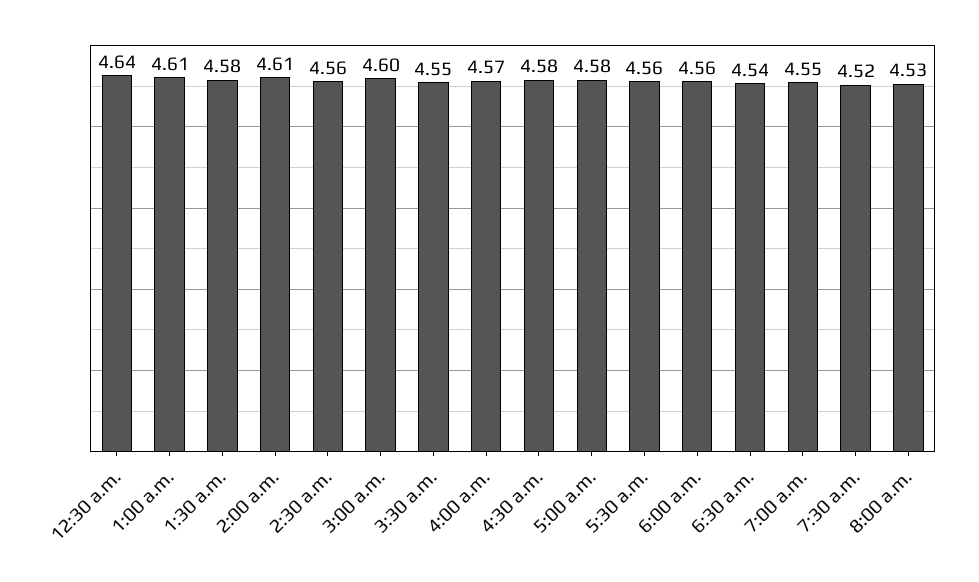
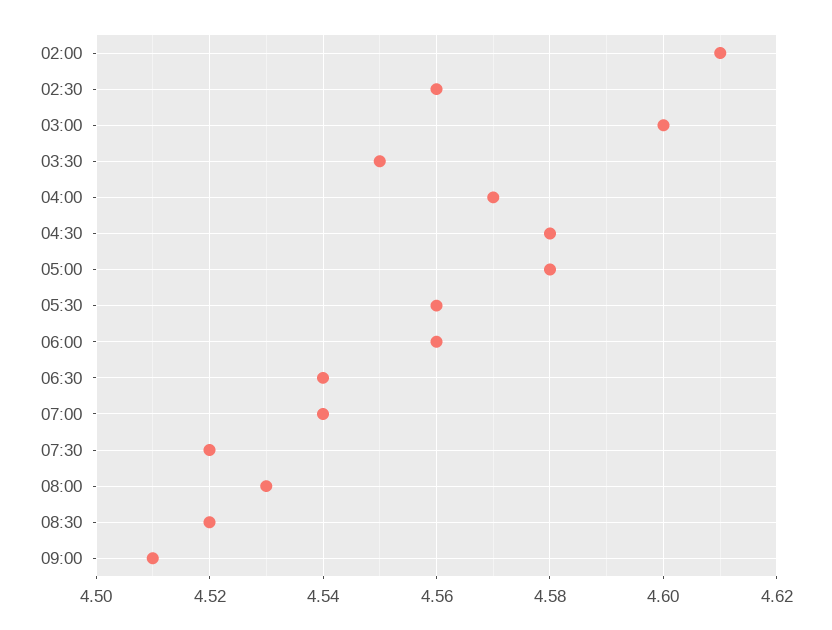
12:30 a.m.: 4.64 -> none
1:00 a.m.: 4.61 -> none
1:30 a.m.: 4.58 -> none
7:00 a.m.: 4.55 -> 4.54
08:30: none -> 4.52
09:00: none -> 4.51

